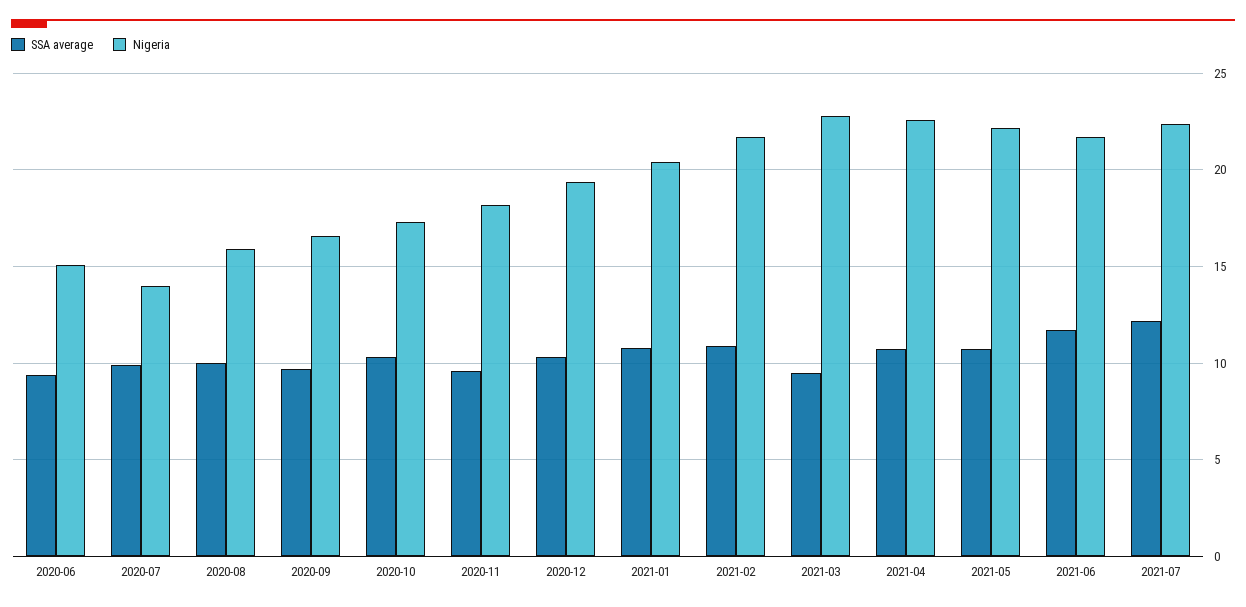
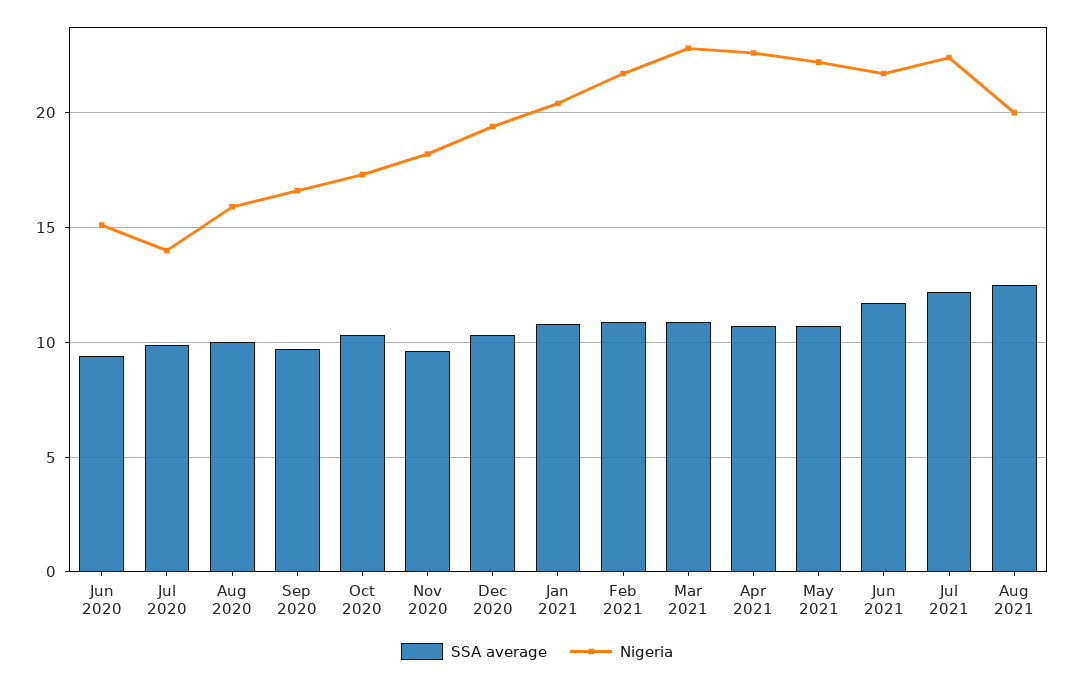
SSA average, 2021-03: 9.5 -> 11
SSA average, Aug 2021: none -> 12.5
Nigeria, Aug 2021: none -> 20

